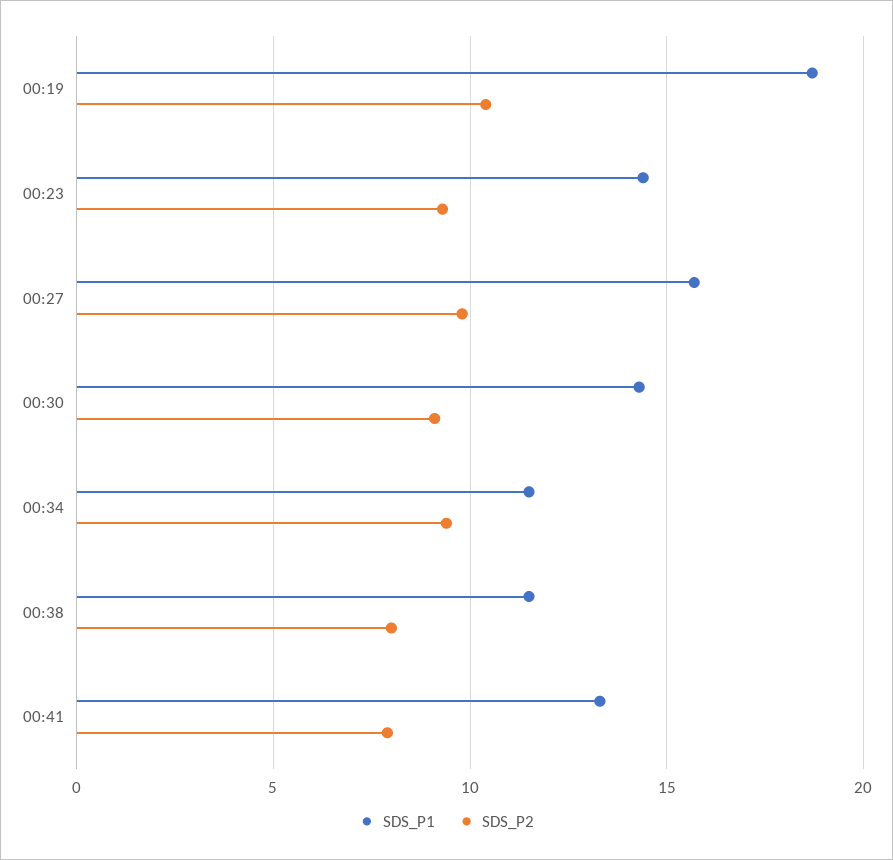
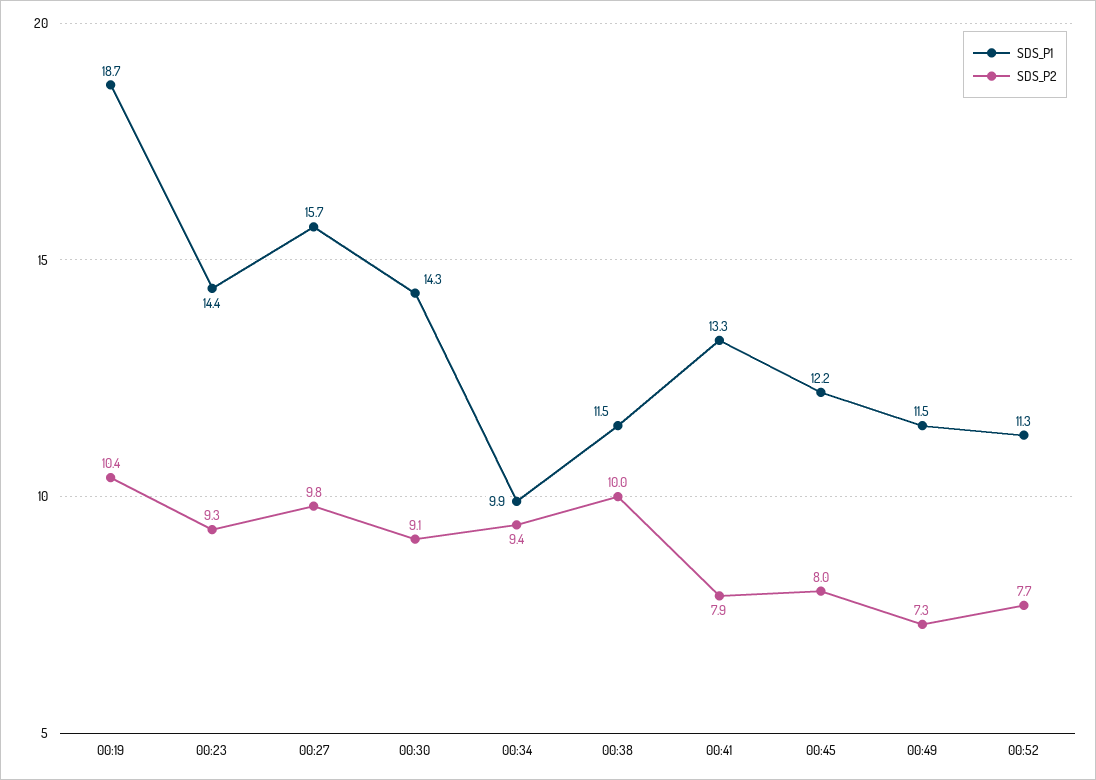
SDS_P1, 00:34: 11.5 -> 9.9
SDS_P2, 00:38: 8 -> 10
SDS_P1, 00:45: none -> 12.2
SDS_P2, 00:45: none -> 8
SDS_P1, 00:49: none -> 11.5
SDS_P2, 00:49: none -> 7.3
SDS_P1, 00:52: none -> 11.3
SDS_P2, 00:52: none -> 7.7

